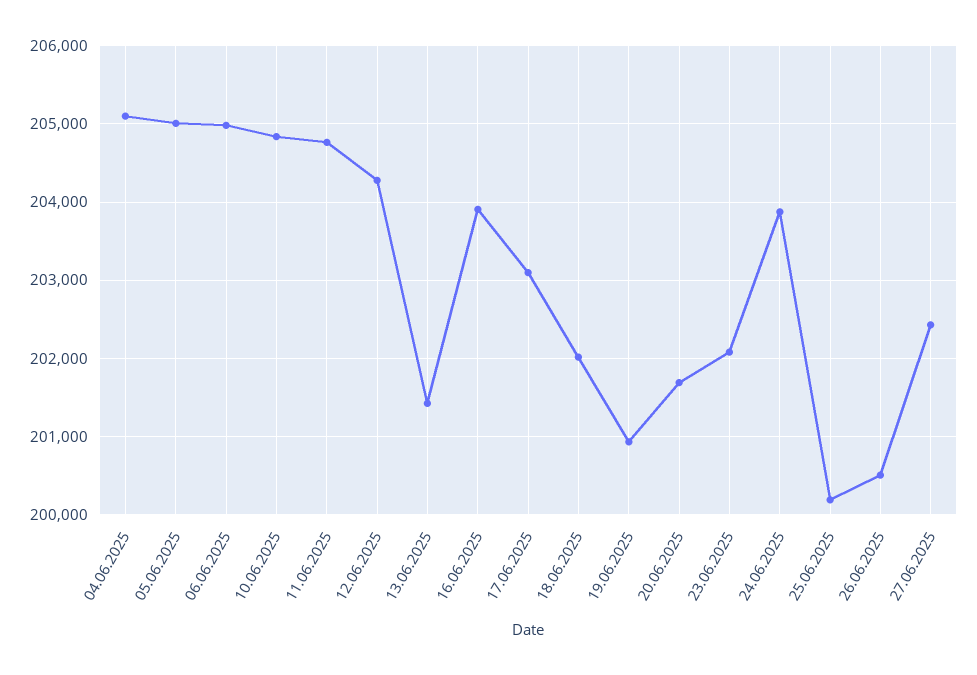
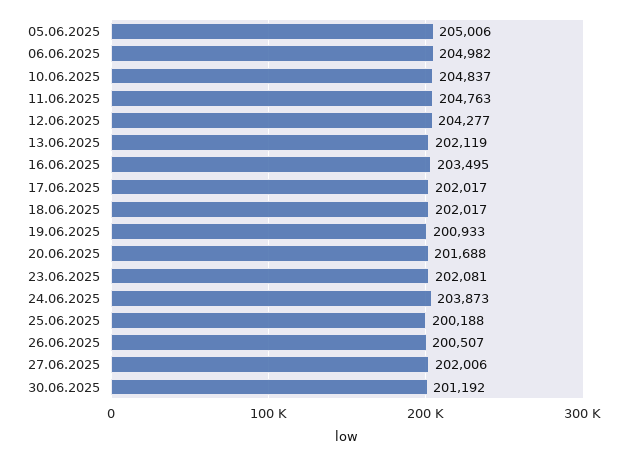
04.06.2025: 205100 -> none
13.06.2025: 201400 -> 202119
16.06.2025: 203900 -> 203495
17.06.2025: 203100 -> 202017
27.06.2025: 202400 -> 202006
30.06.2025: none -> 201192

